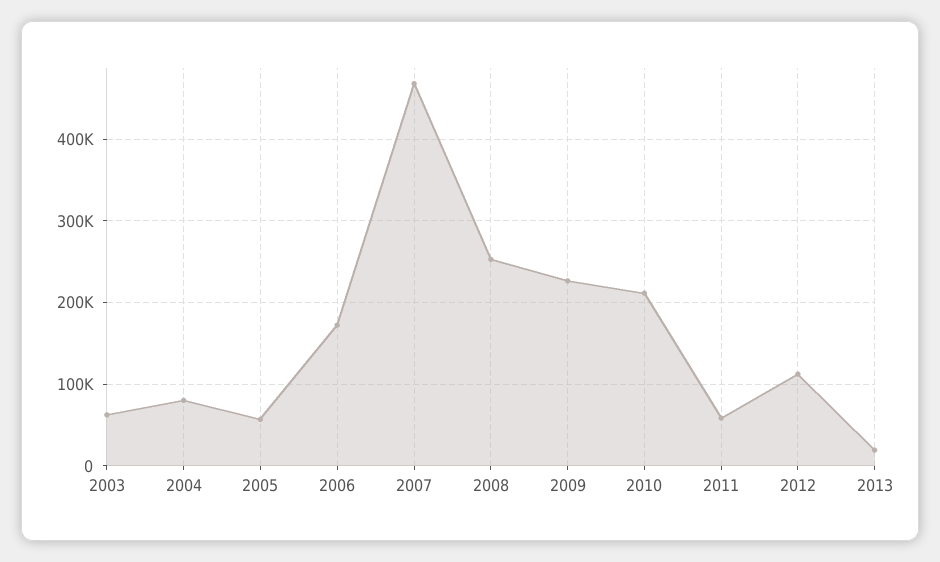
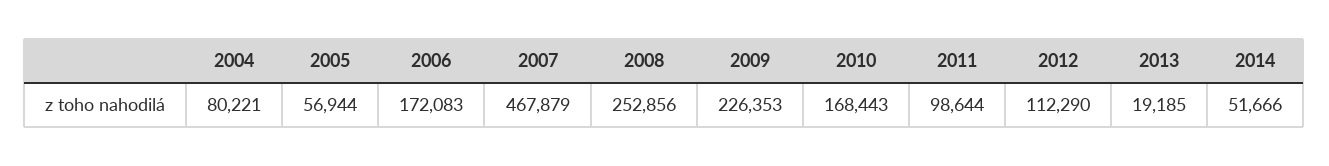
2003: 60000 -> none
2010: 210000 -> 168443
2011: 60000 -> 98644
2014: none -> 51666

